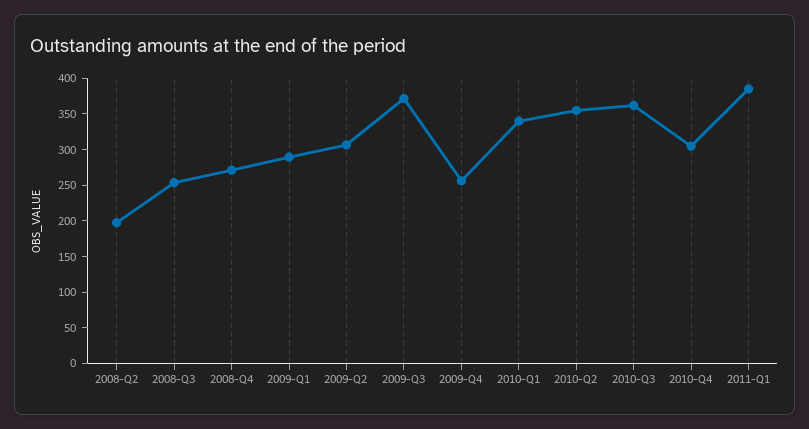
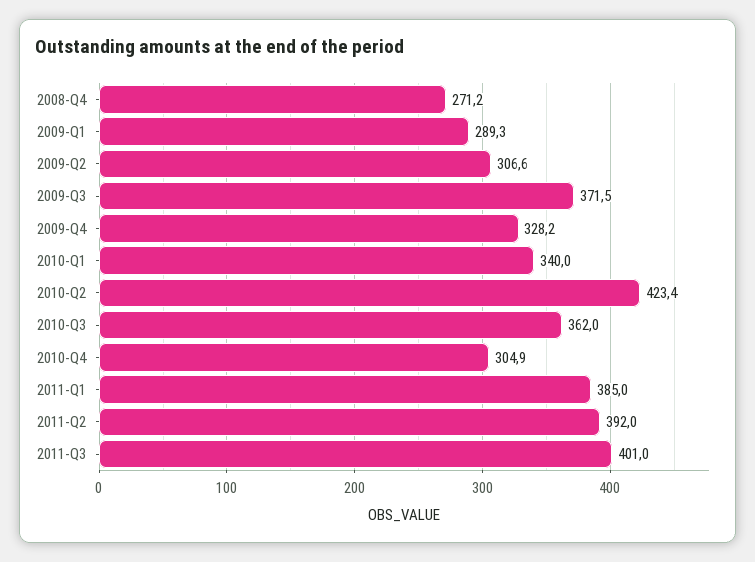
2008-Q2: 200 -> none
2008-Q3: 250 -> none
2009-Q4: 250 -> 328.2
2010-Q2: 350 -> 423.4
2011-Q2: none -> 392
2011-Q3: none -> 401

